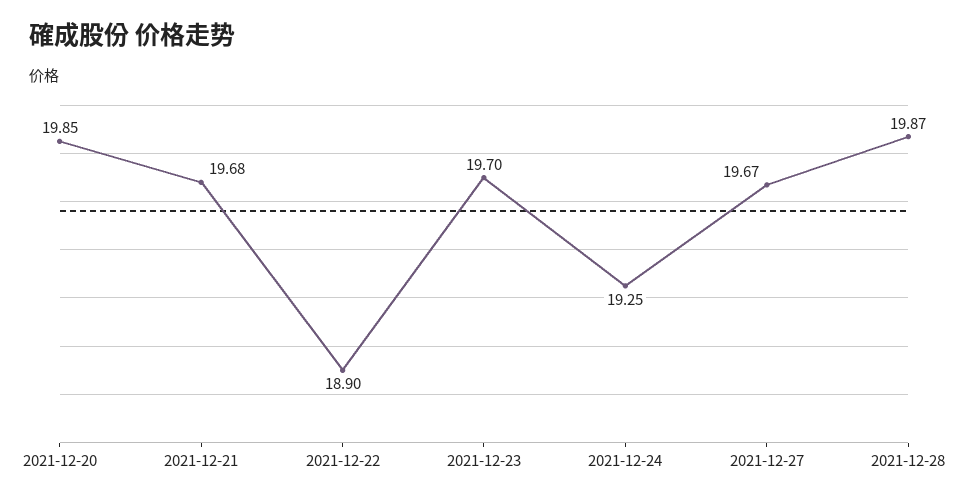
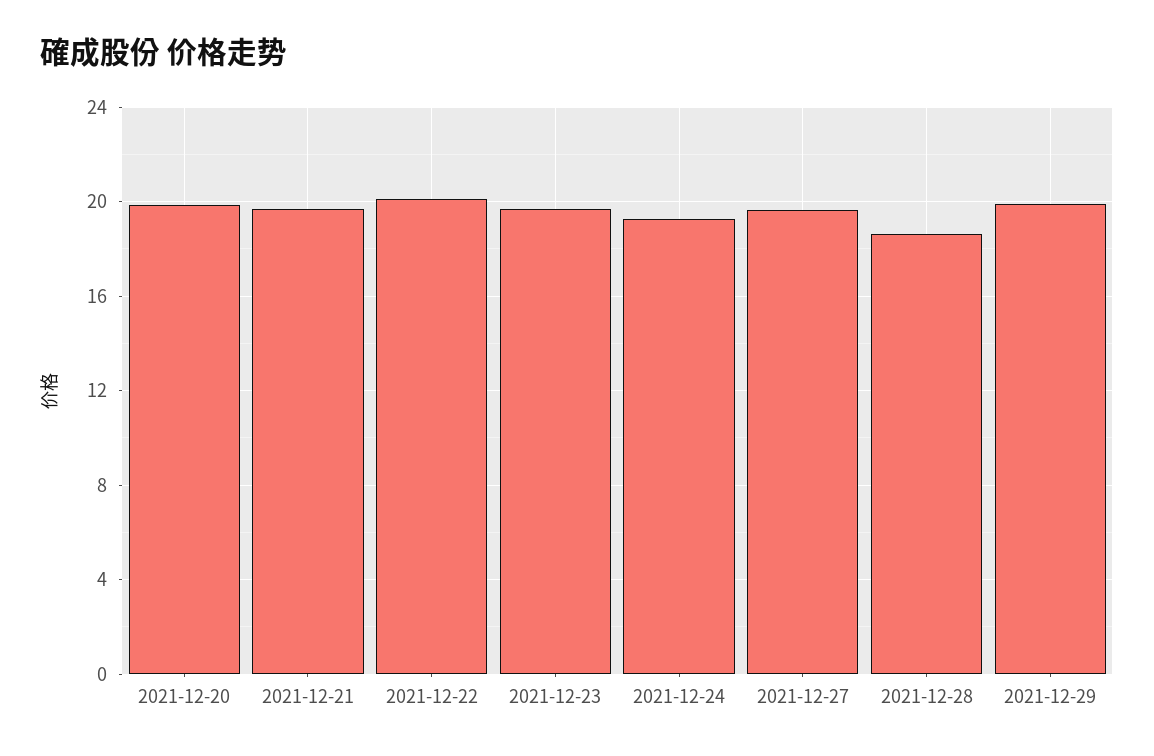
2021-12-22: 18.9 -> 20
2021-12-28: 19.87 -> 18.5
2021-12-29: none -> 20

